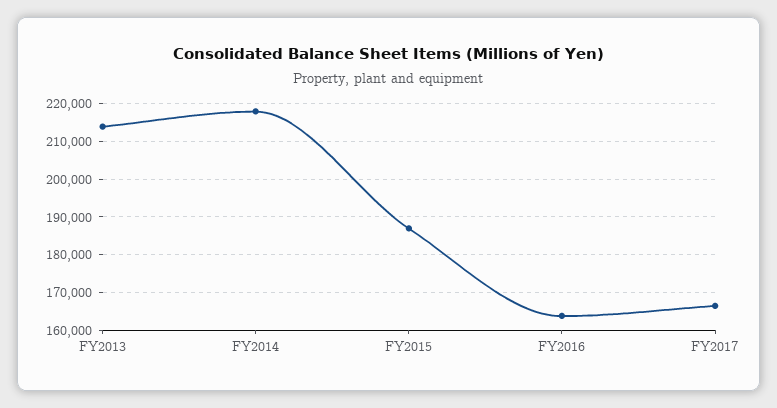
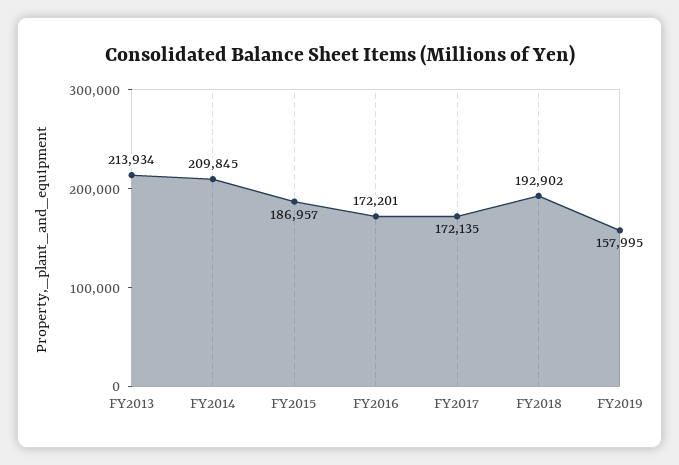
FY2014: 218000 -> 209845
FY2016: 164000 -> 172201
FY2017: 166000 -> 172135
FY2018: none -> 192902
FY2019: none -> 157995

